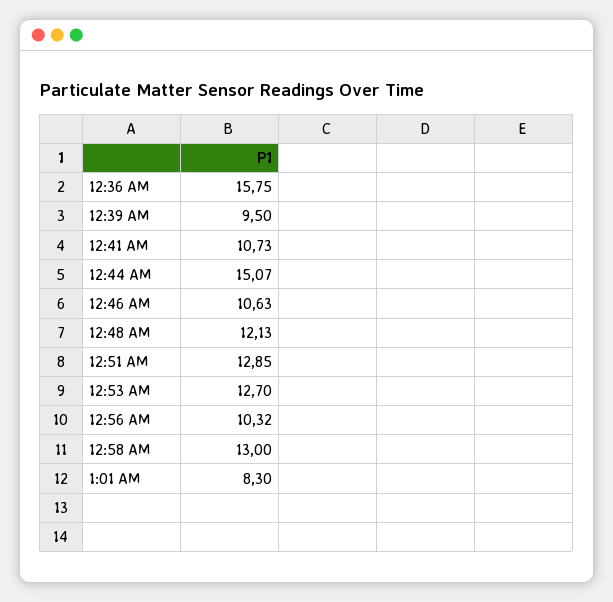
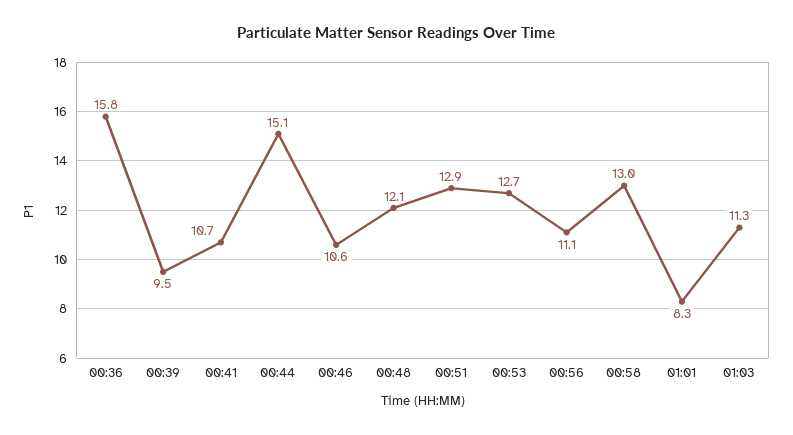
12:56 AM: 10.32 -> 11.1
01:03: none -> 11.3

